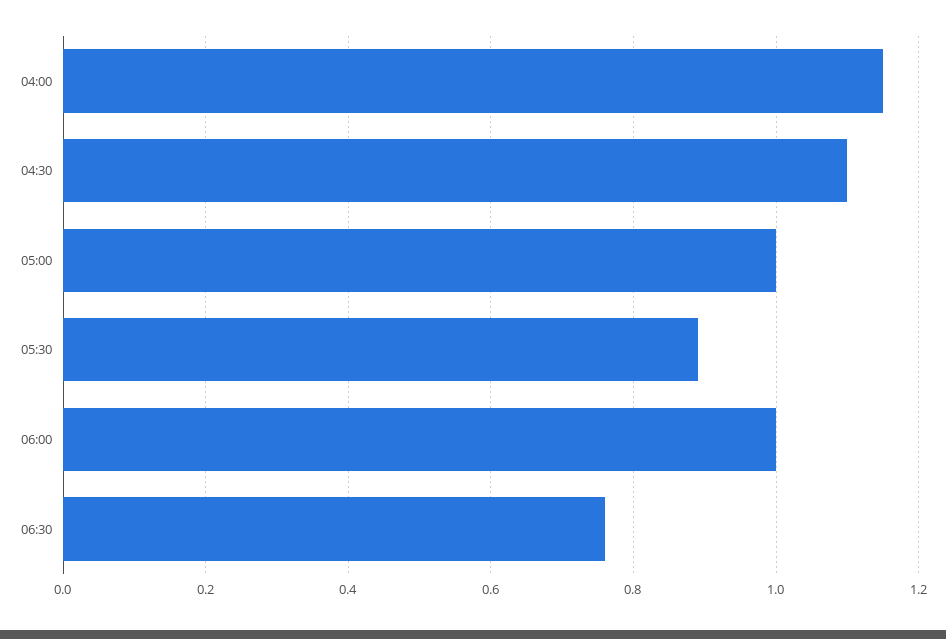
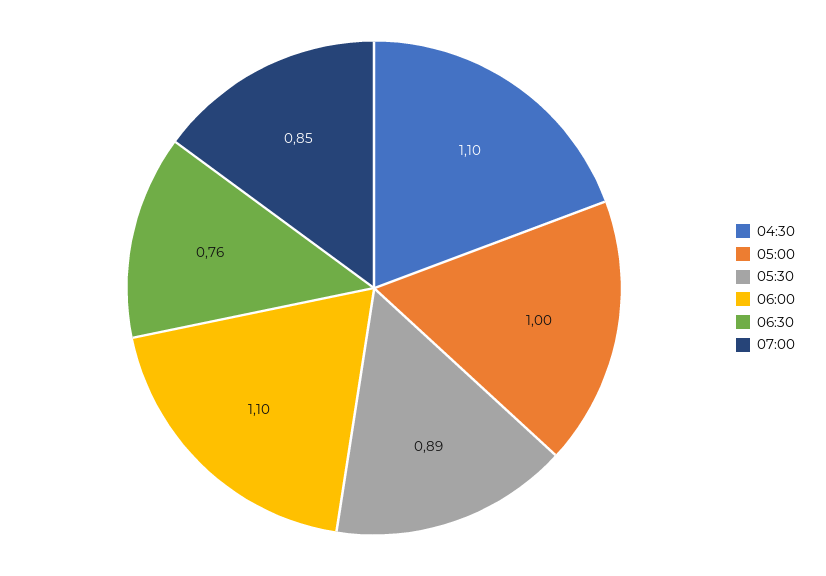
04:00: 1.15 -> none
06:00: 1 -> 1.1
07:00: none -> 0.85

